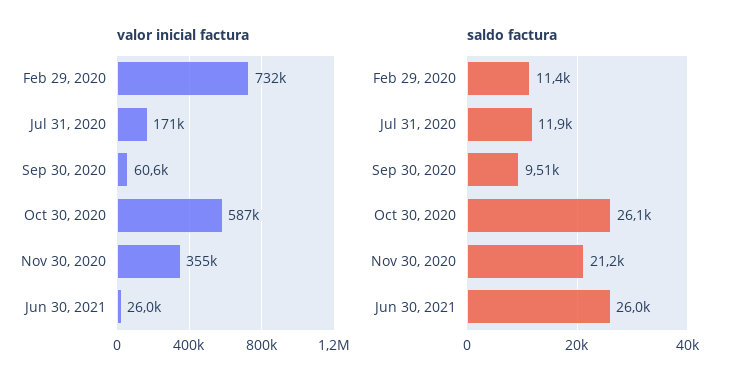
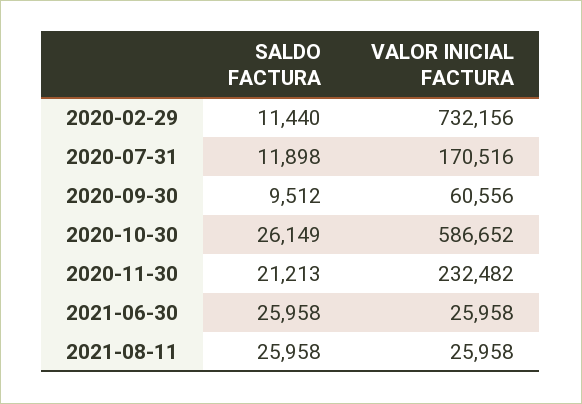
valor inicial factura, Nov 30, 2020: 355000 -> 232482
saldo factura, 2021-08-11: none -> 25958
valor inicial factura, 2021-08-11: none -> 25958

